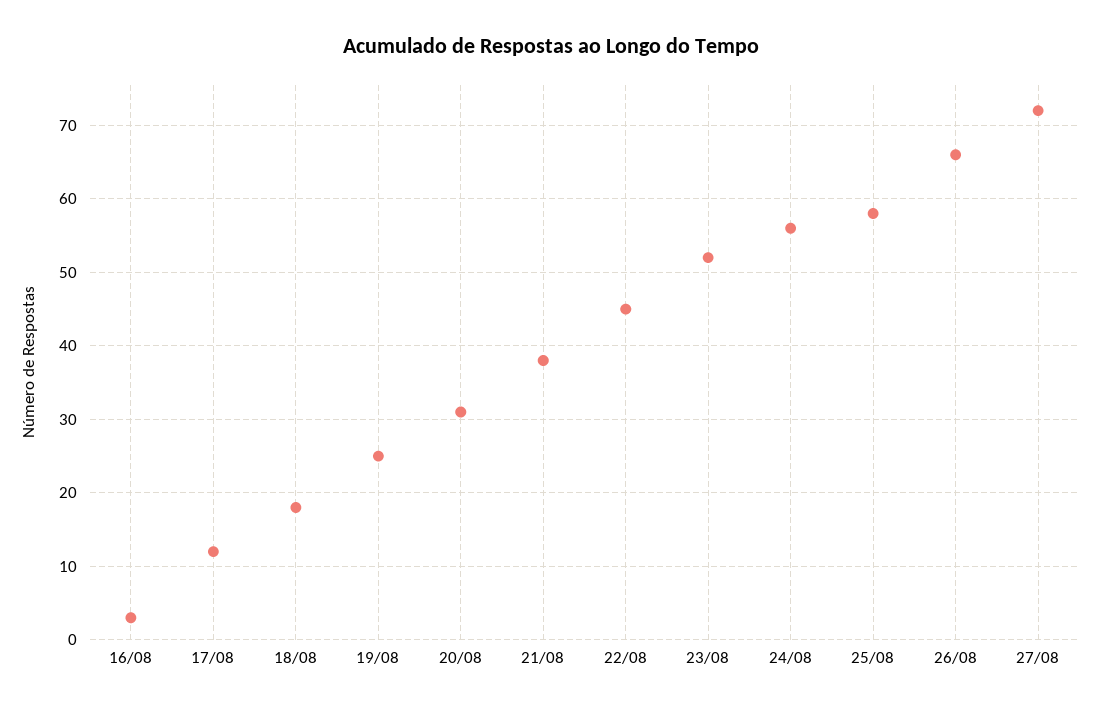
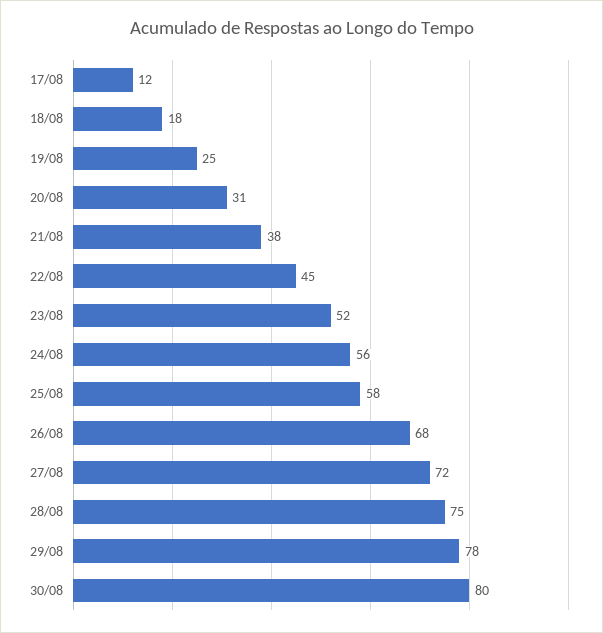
16/08: 3 -> none
26/08: 66 -> 68
28/08: none -> 75
29/08: none -> 78
30/08: none -> 80

